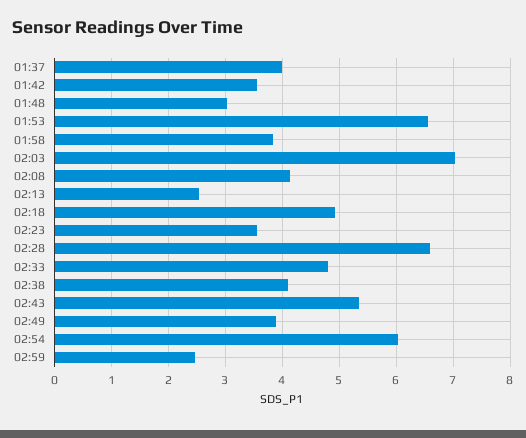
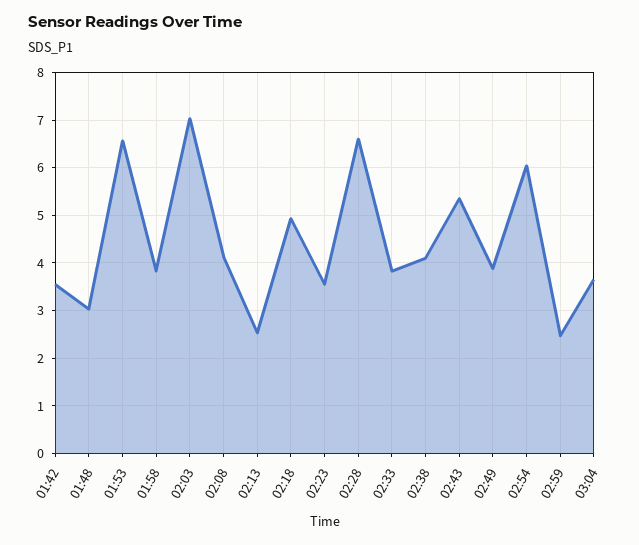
01:37: 4 -> none
02:33: 4.8 -> 3.8
03:04: none -> 3.6

